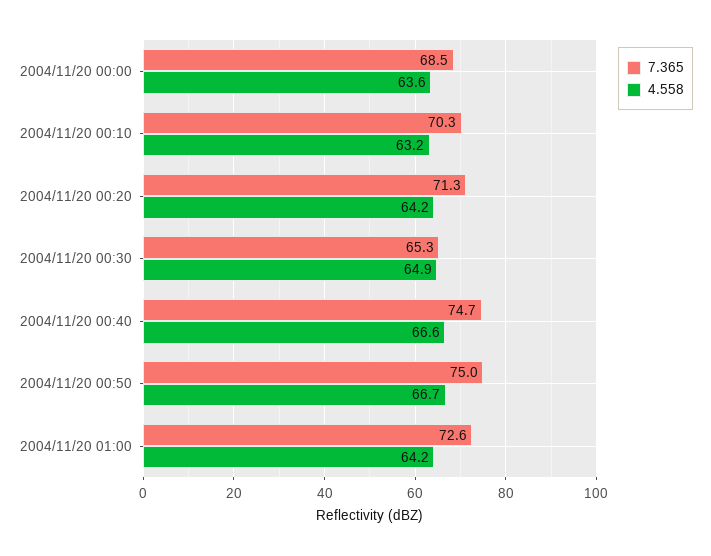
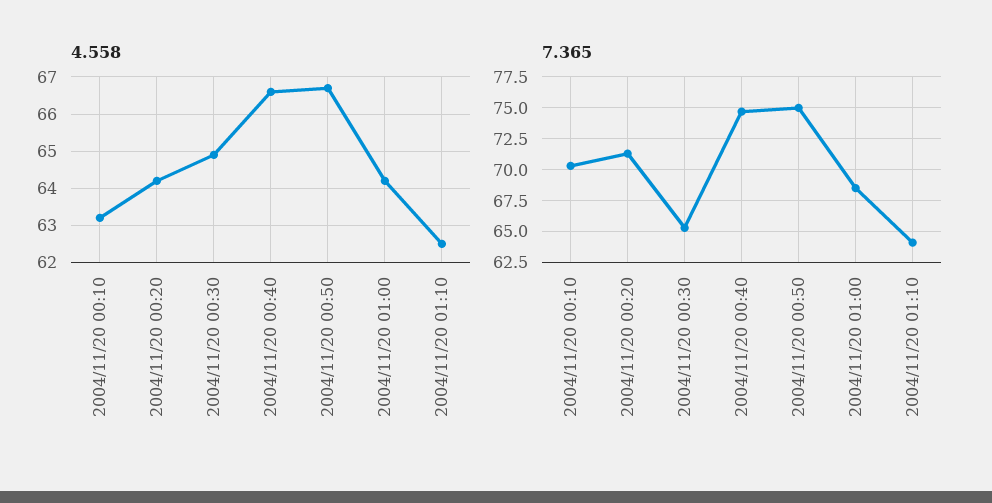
7.365, 2004/11/20 00:00: 68.5 -> none
4.558, 2004/11/20 00:00: 63.6 -> none
7.365, 2004/11/20 01:00: 72.6 -> 68.5
4.558, 2004/11/20 01:10: none -> 62.5
7.365, 2004/11/20 01:10: none -> 64

